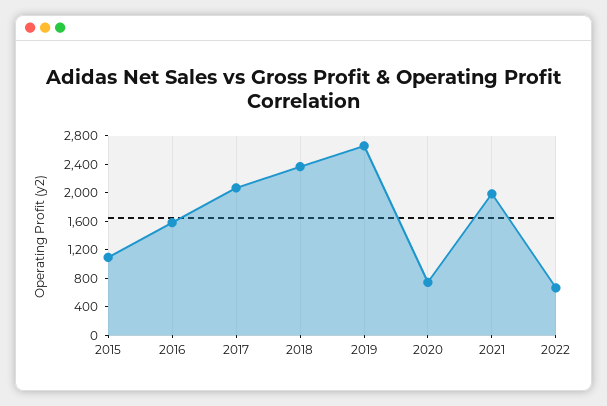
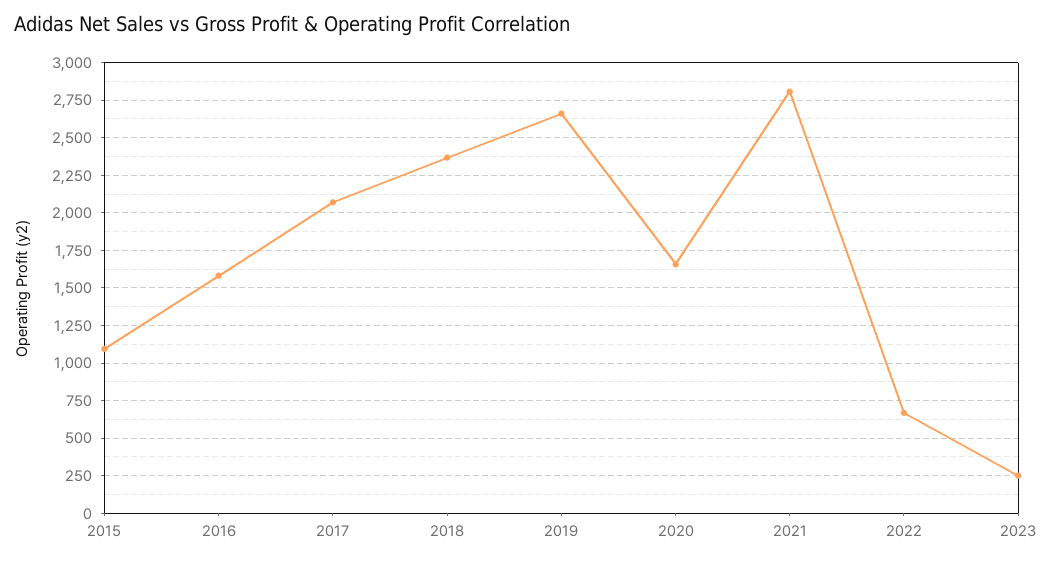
2020: 800 -> 1650
2021: 2000 -> 2800
2023: none -> 250

